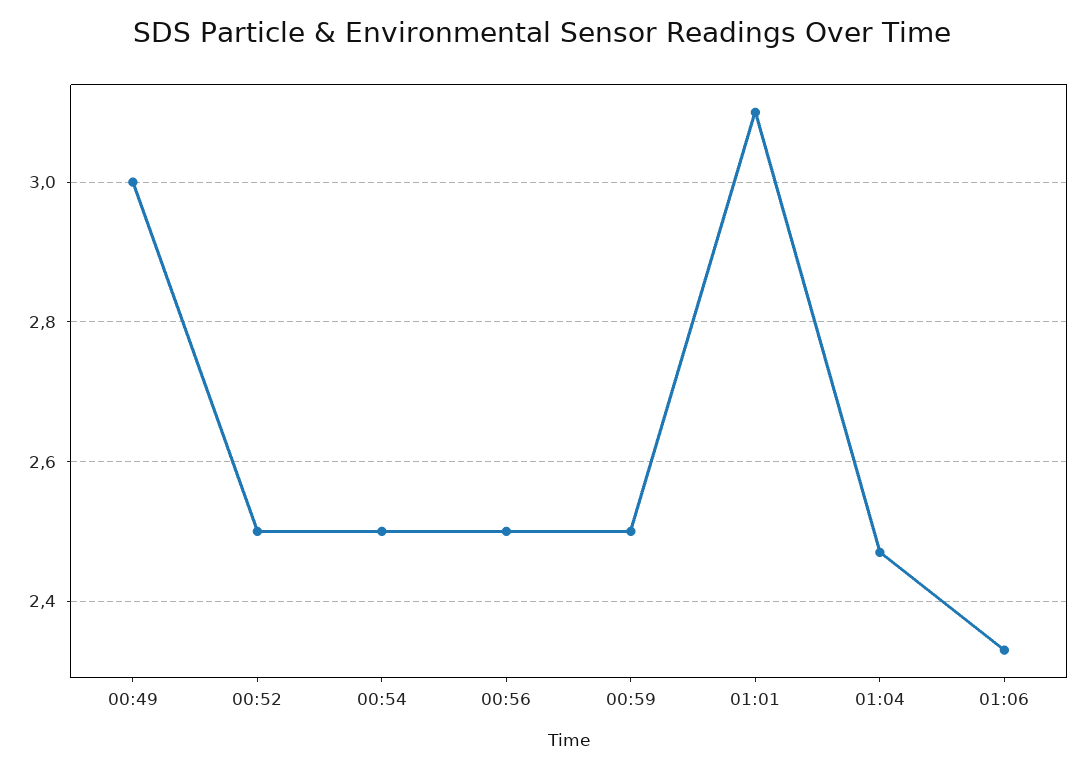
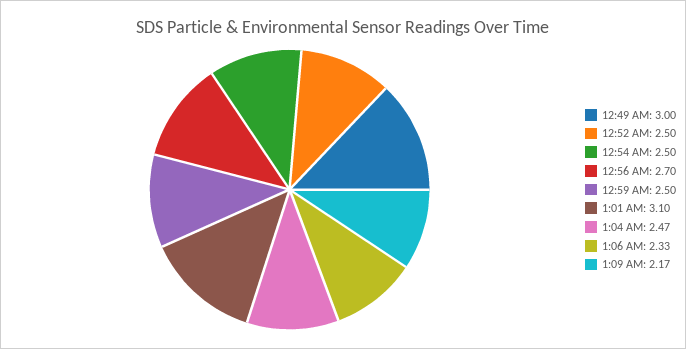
00:56: 2.5 -> 2.7
1:09 AM: none -> 2.17

